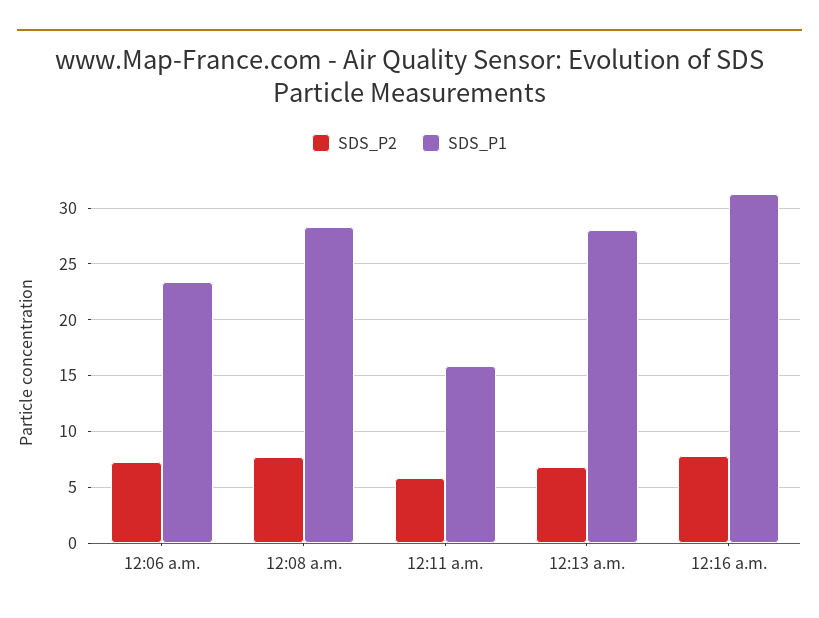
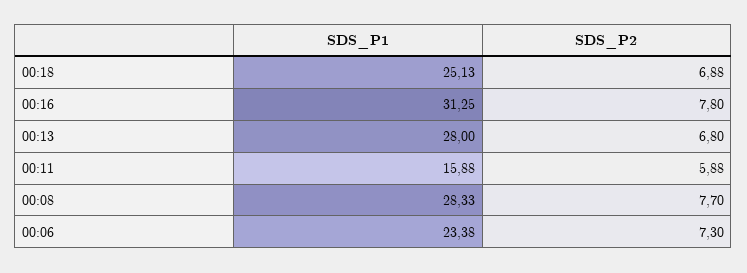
SDS_P1, 00:18: none -> 25.13
SDS_P2, 00:18: none -> 6.88

